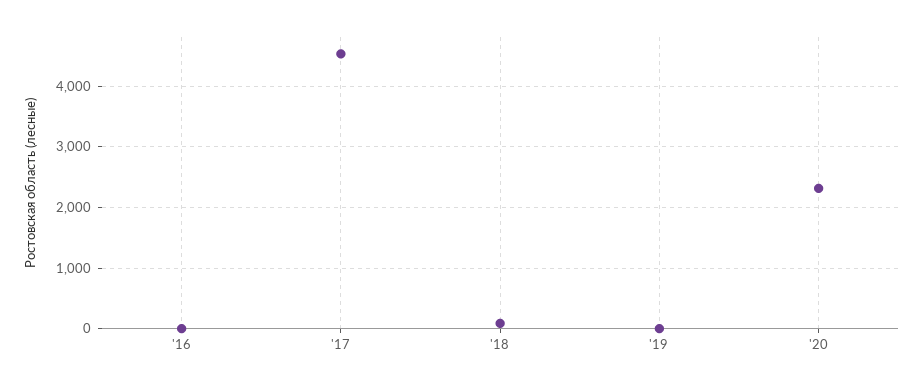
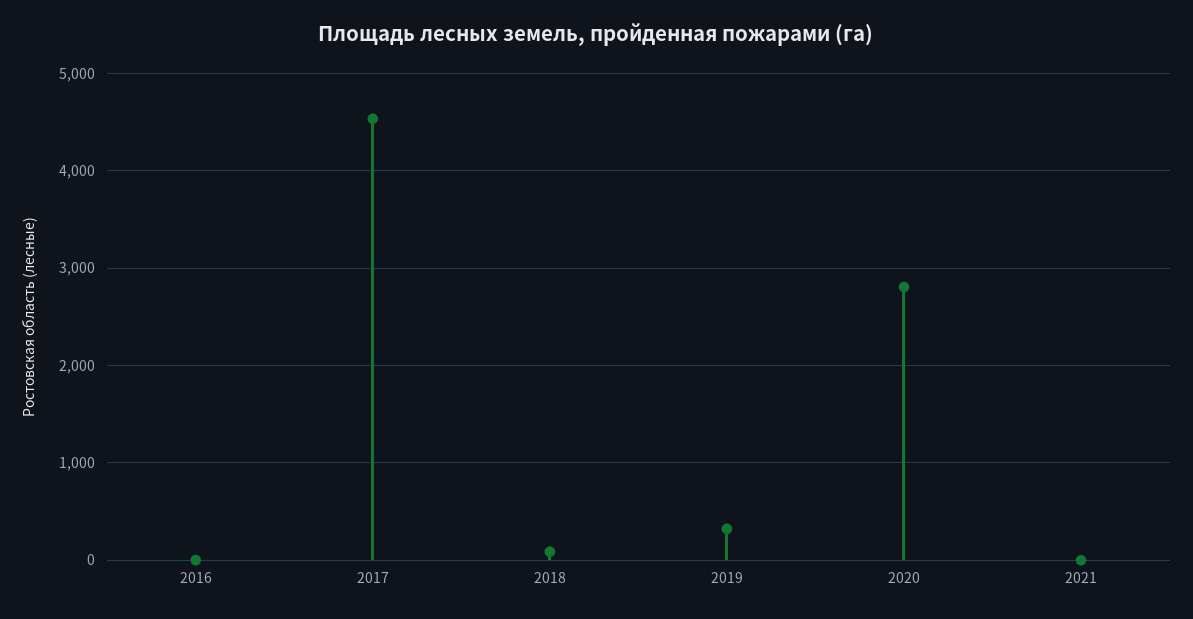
'19: 0 -> 300
'20: 2300 -> 2800
2021: none -> 0

